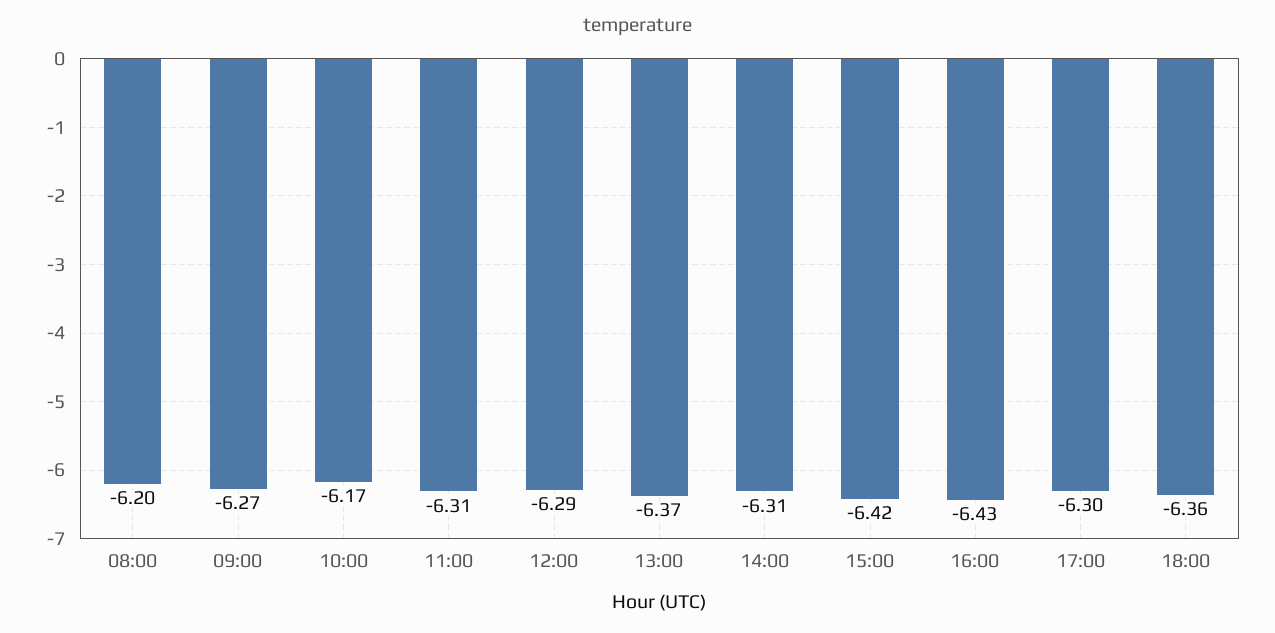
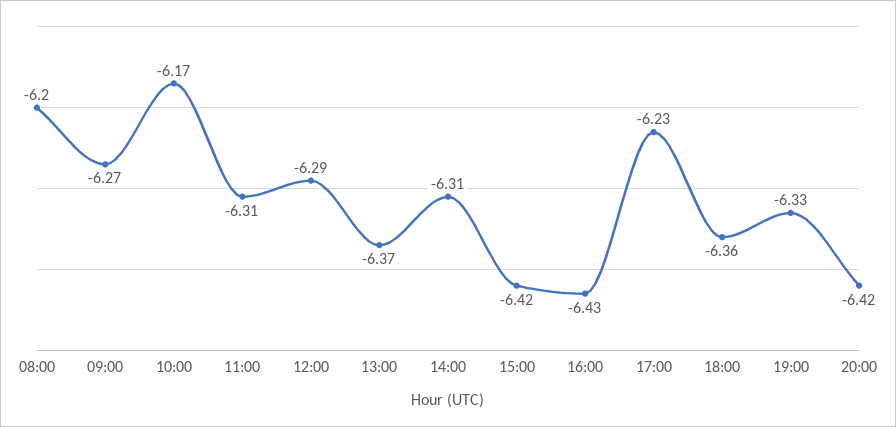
17:00: -6.3 -> -6.23
19:00: none -> -6.33
20:00: none -> -6.42

